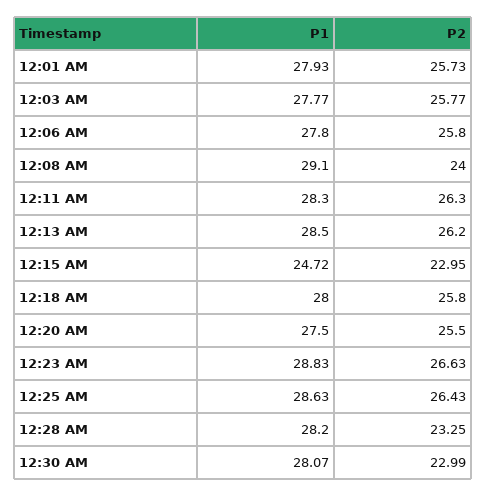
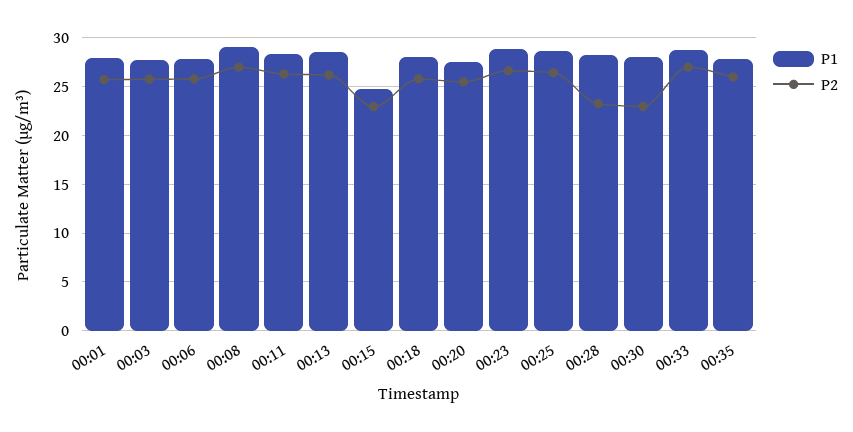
P2, 12:08 AM: 24 -> 27
P1, 00:33: none -> 29
P2, 00:33: none -> 27
P1, 00:35: none -> 28
P2, 00:35: none -> 26

